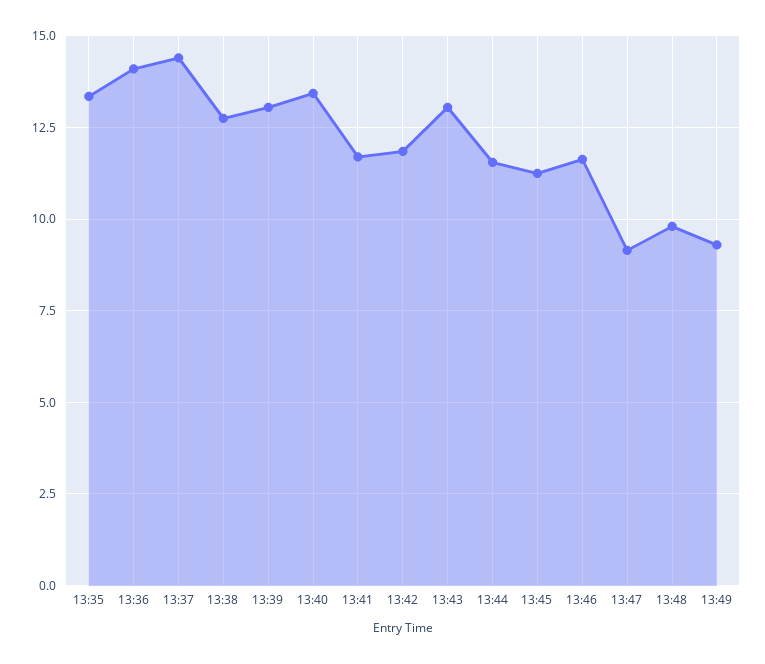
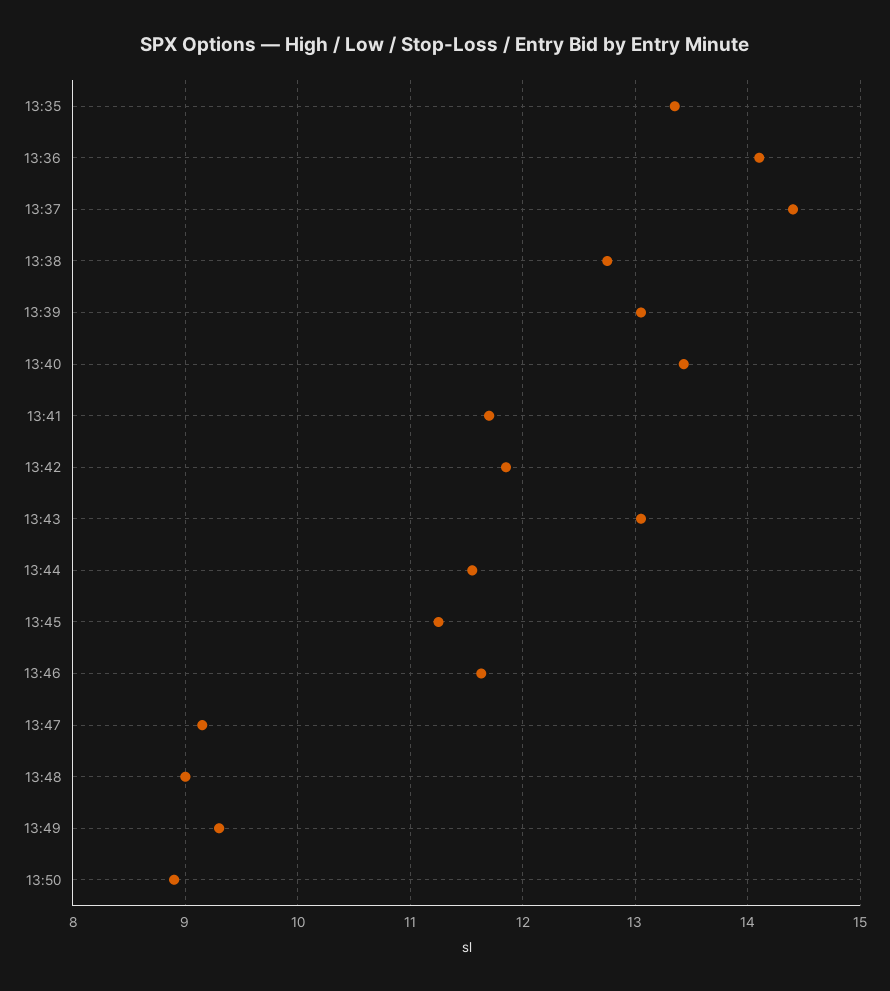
13:48: 9.75 -> 9
13:50: none -> 8.9

